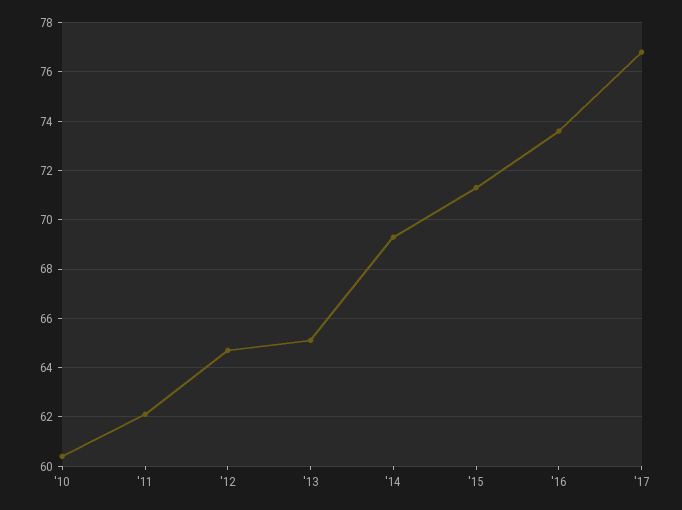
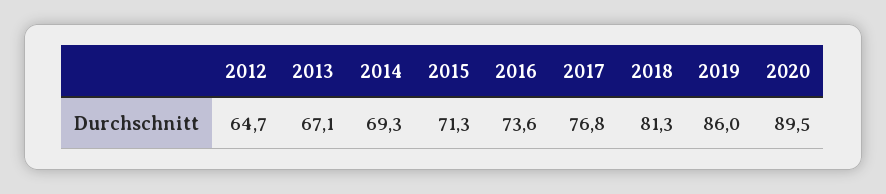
'10: 60.5 -> none
'11: 62 -> none
'13: 65 -> 67.1
2018: none -> 81.3
2019: none -> 86
2020: none -> 89.5

